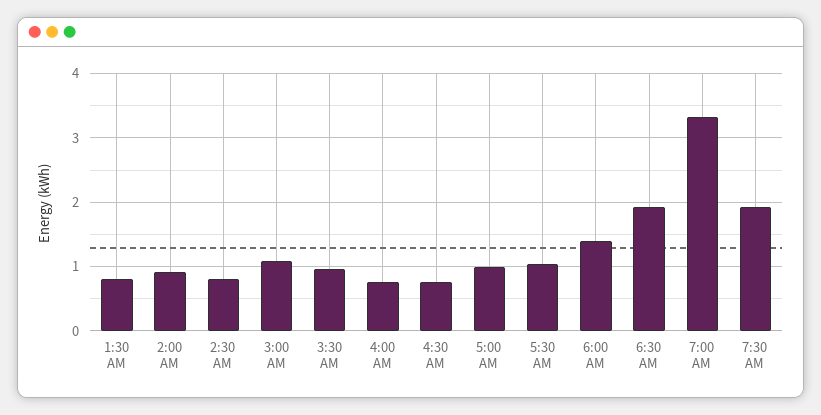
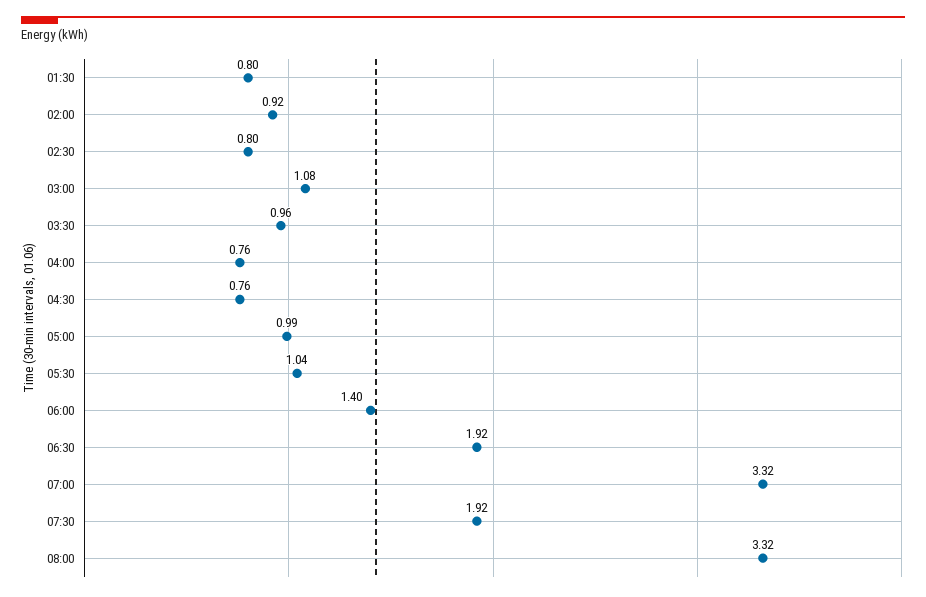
08:00: none -> 3.32

